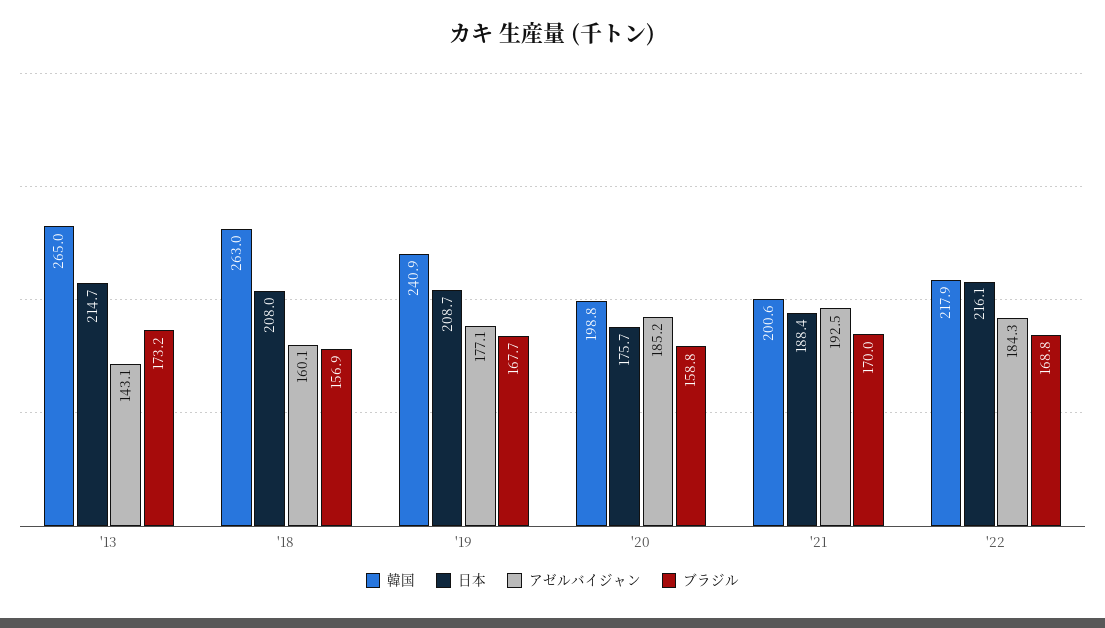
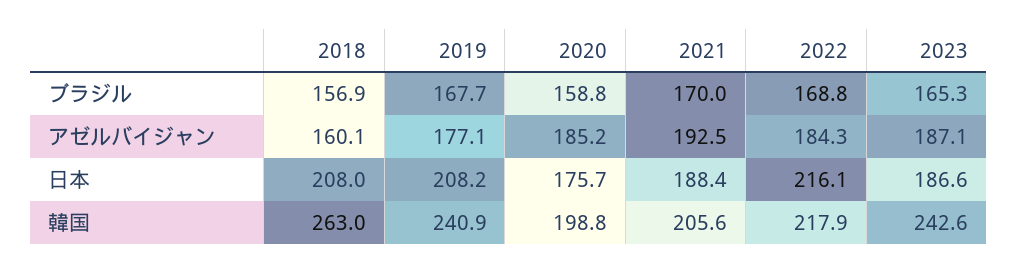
韓国, '13: 265 -> none
日本, '13: 214.7 -> none
アゼルバイジャン, '13: 143.1 -> none
ブラジル, '13: 173.2 -> none
日本, '19: 208.7 -> 208.2
韓国, '21: 200.6 -> 205.6
ブラジル, 2023: none -> 165.3
アゼルバイジャン, 2023: none -> 187.1
日本, 2023: none -> 186.6
韓国, 2023: none -> 242.6

